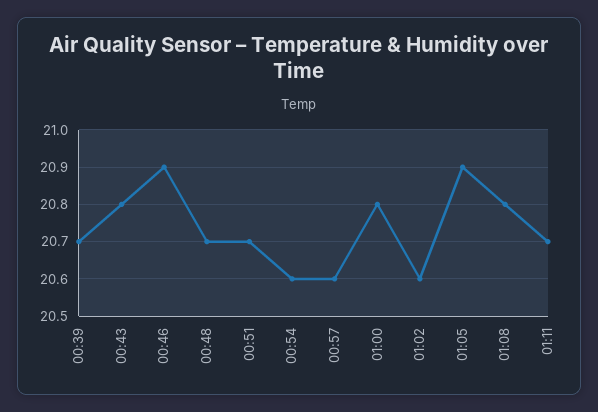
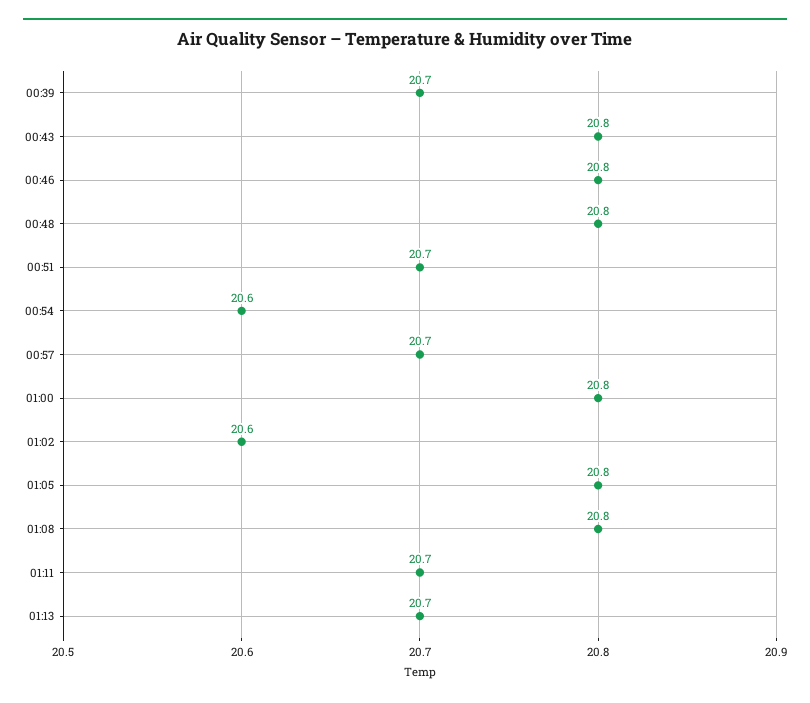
00:46: 20.9 -> 20.8
00:48: 20.7 -> 20.8
00:57: 20.6 -> 20.7
01:05: 20.9 -> 20.8
01:13: none -> 20.7

